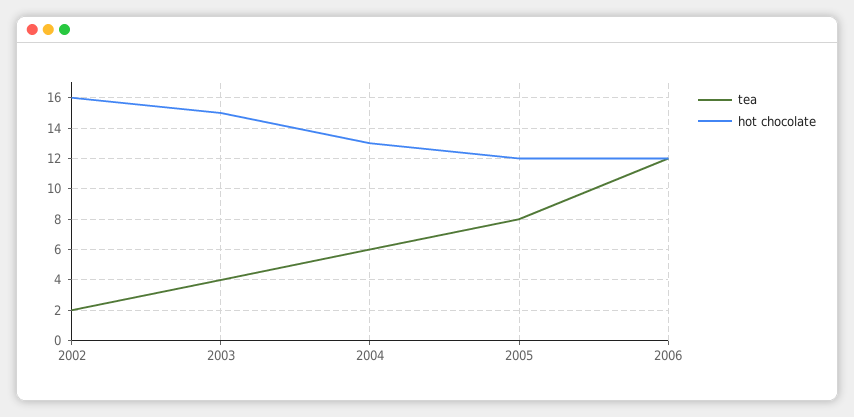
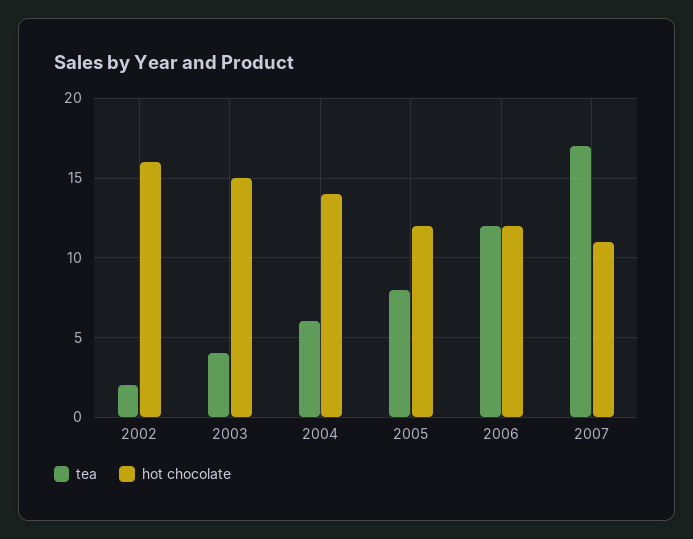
hot chocolate, 2004: 13 -> 14
tea, 2007: none -> 17
hot chocolate, 2007: none -> 11

